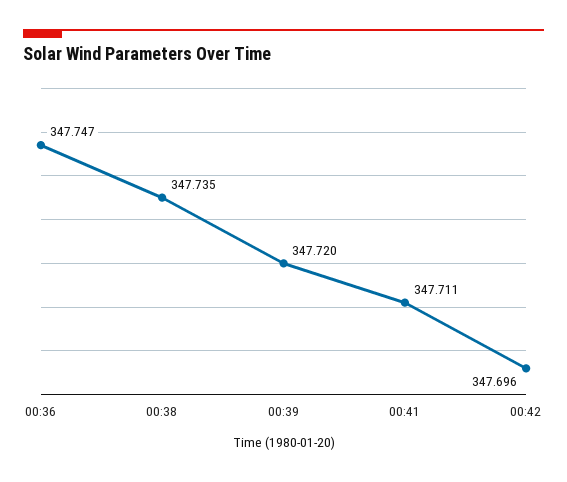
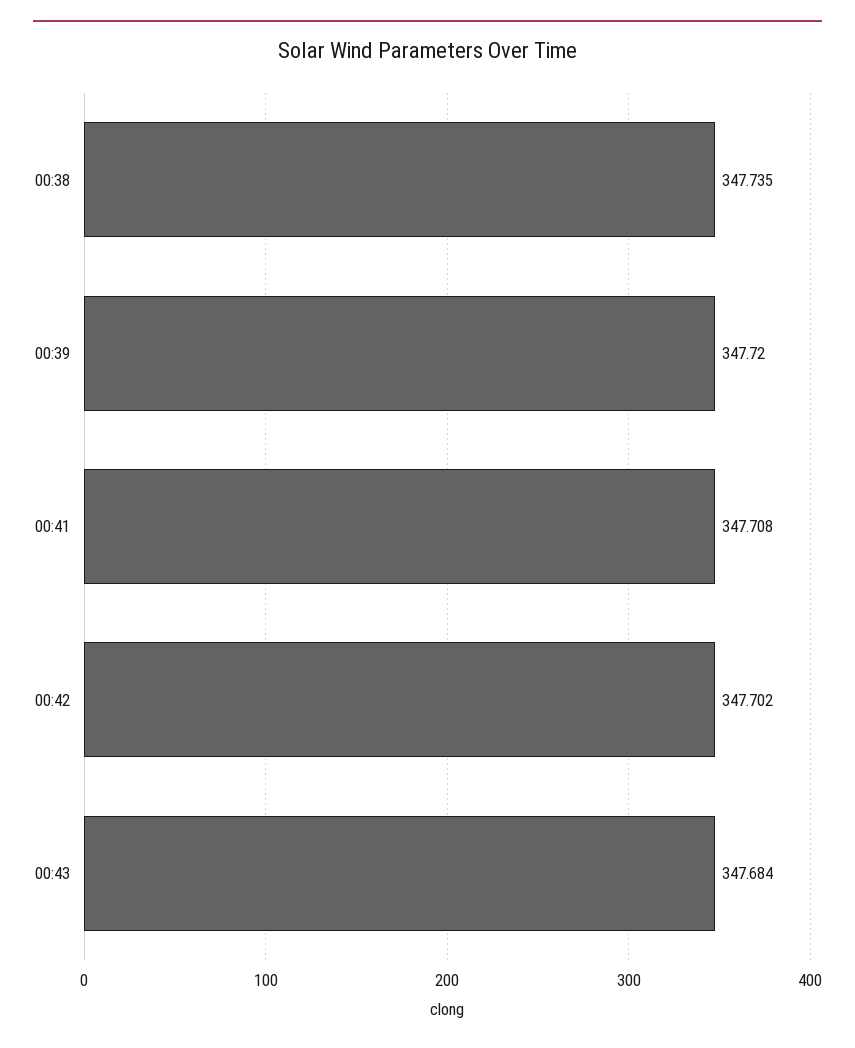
00:36: 347.747 -> none
00:41: 347.711 -> 347.708
00:42: 347.696 -> 347.702
00:43: none -> 347.684

